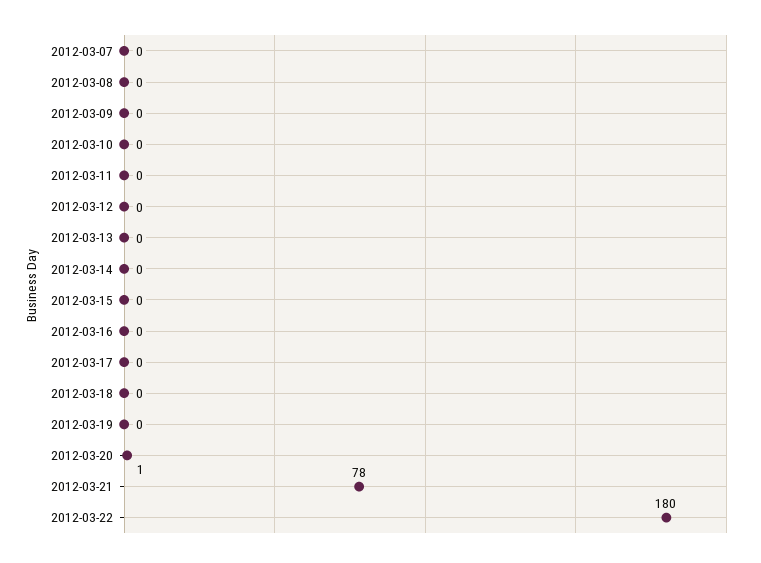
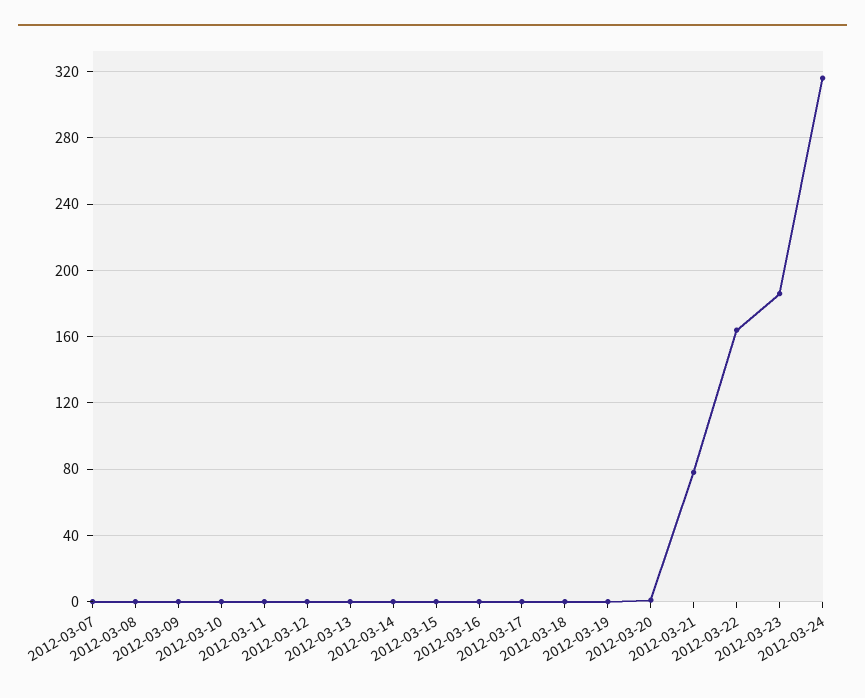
2012-03-22: 180 -> 165
2012-03-23: none -> 185
2012-03-24: none -> 315

